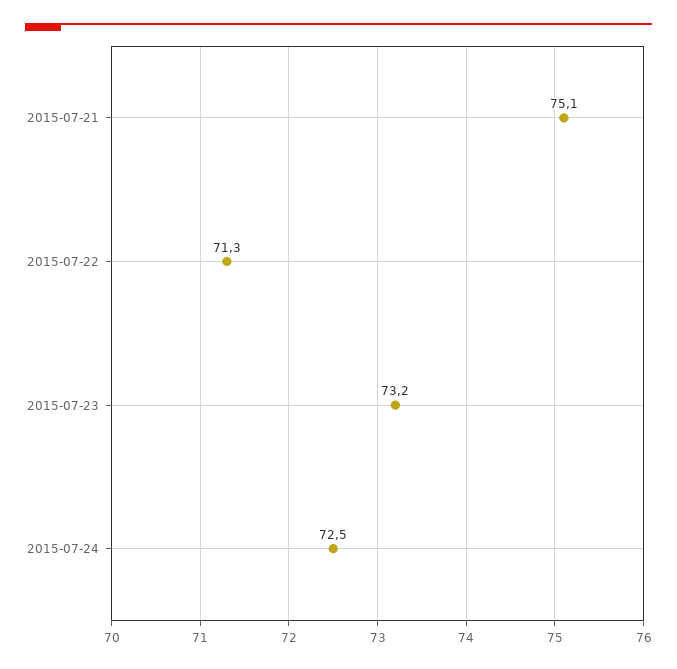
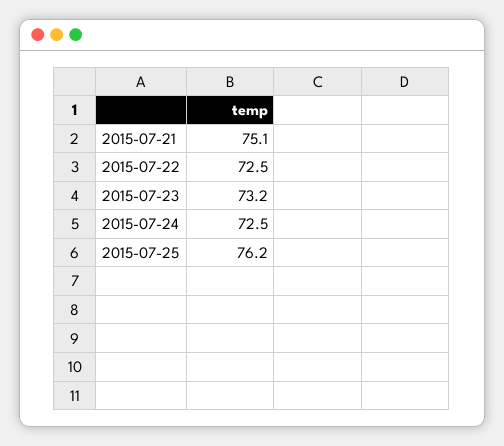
2015-07-22: 71.3 -> 72.5
2015-07-25: none -> 76.2

